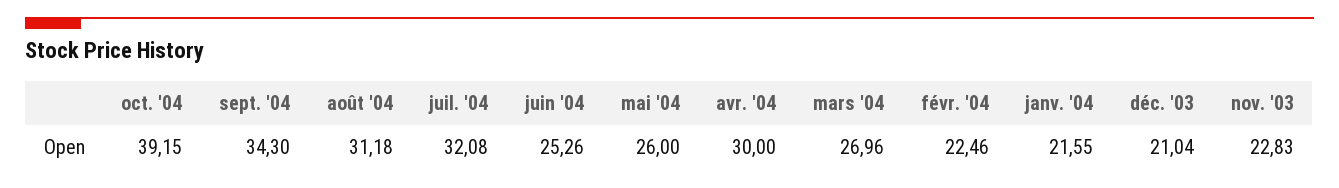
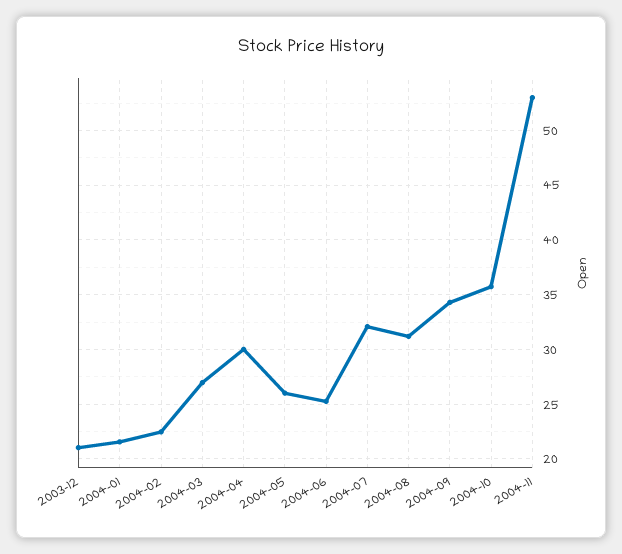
oct. '04: 39.15 -> 36
nov. '03: 22.83 -> none
2004-11: none -> 53

